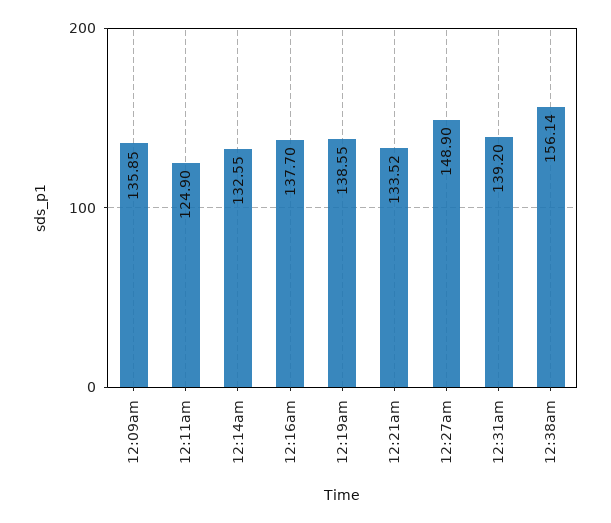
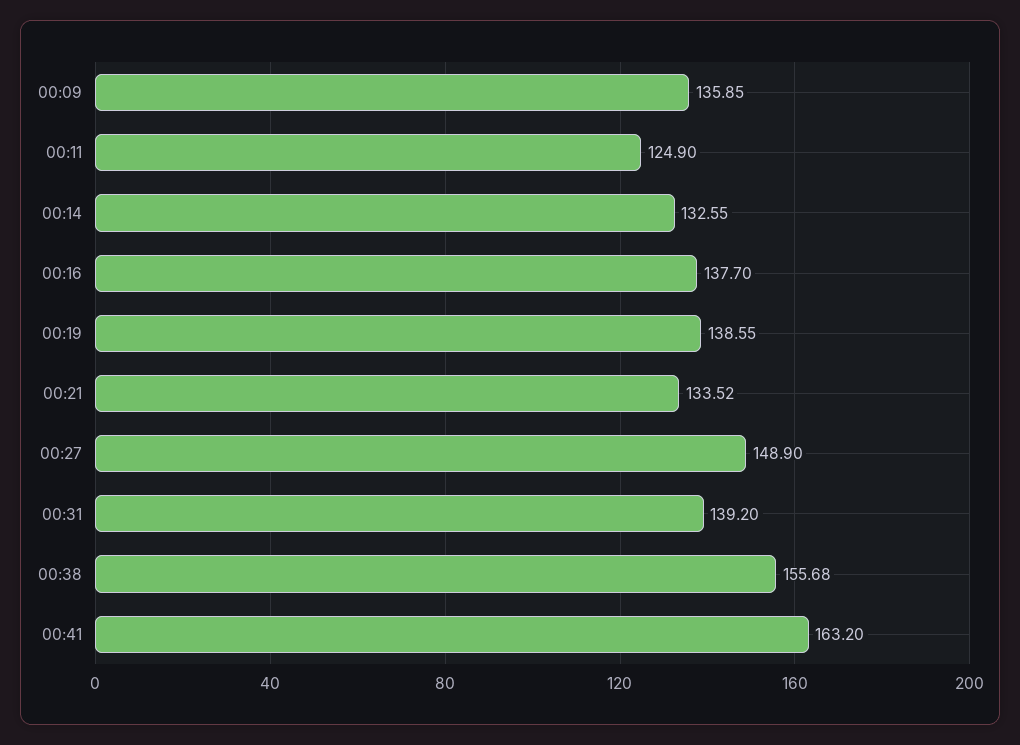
12:38am: 156.14 -> 155.68
00:41: none -> 163.2

